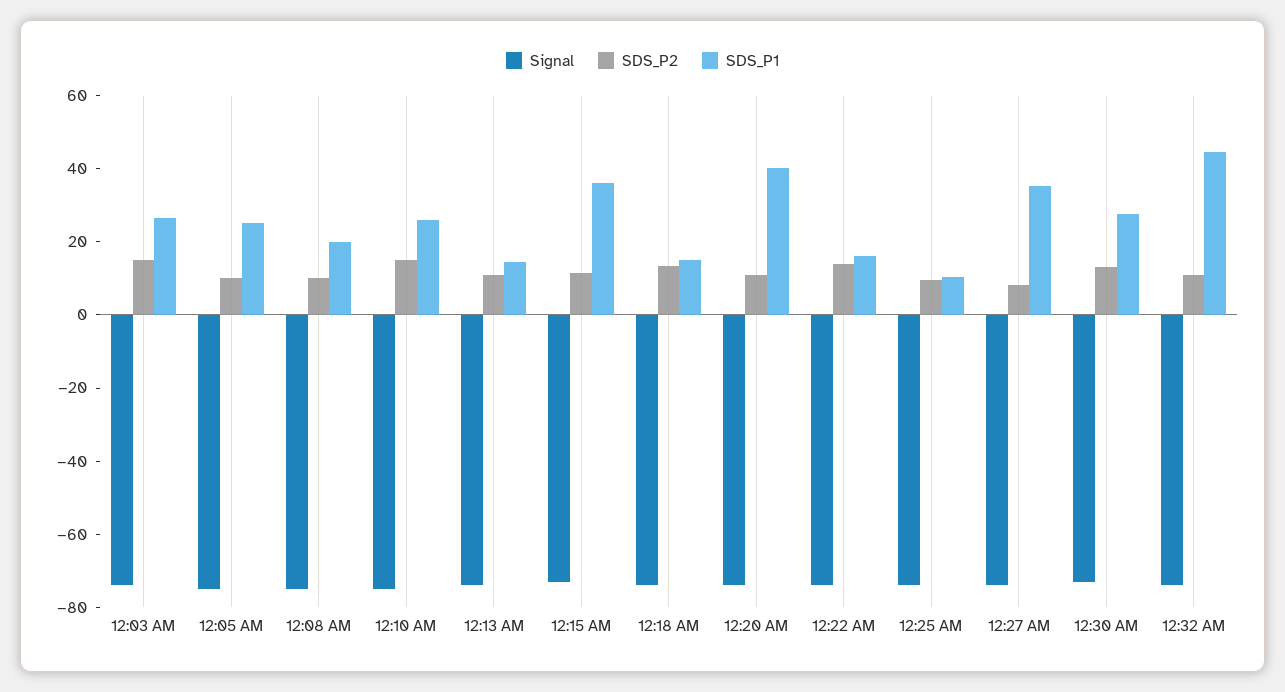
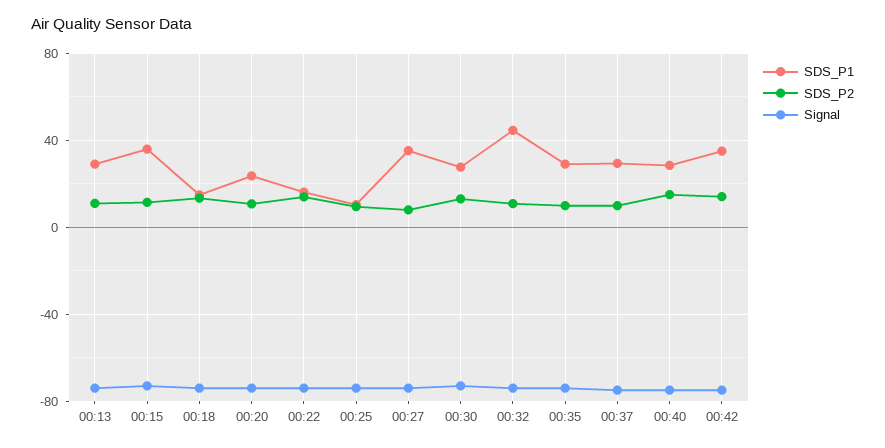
Signal, 12:03 AM: -75 -> none
SDS_P2, 12:03 AM: 15 -> none
SDS_P1, 12:03 AM: 25 -> none
Signal, 12:05 AM: -75 -> none
SDS_P2, 12:05 AM: 10 -> none
SDS_P1, 12:05 AM: 25 -> none
Signal, 12:08 AM: -75 -> none
SDS_P2, 12:08 AM: 10 -> none
SDS_P1, 12:08 AM: 20 -> none
Signal, 12:10 AM: -75 -> none
SDS_P2, 12:10 AM: 15 -> none
SDS_P1, 12:10 AM: 25 -> none
SDS_P1, 12:13 AM: 15 -> 30
SDS_P1, 12:20 AM: 40 -> 25
SDS_P1, 00:35: none -> 30
SDS_P2, 00:35: none -> 10
Signal, 00:35: none -> -75
SDS_P1, 00:37: none -> 30
SDS_P2, 00:37: none -> 10
Signal, 00:37: none -> -75
SDS_P1, 00:40: none -> 30
SDS_P2, 00:40: none -> 15
Signal, 00:40: none -> -75
SDS_P1, 00:42: none -> 35
SDS_P2, 00:42: none -> 15
Signal, 00:42: none -> -75

